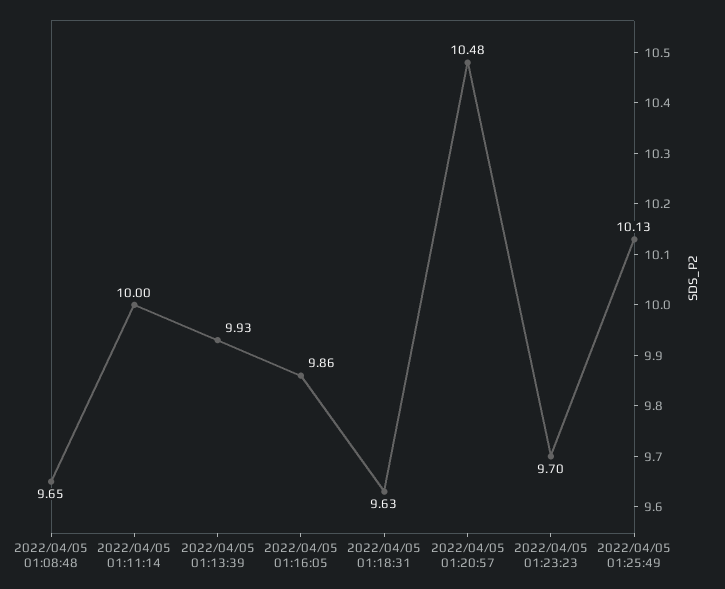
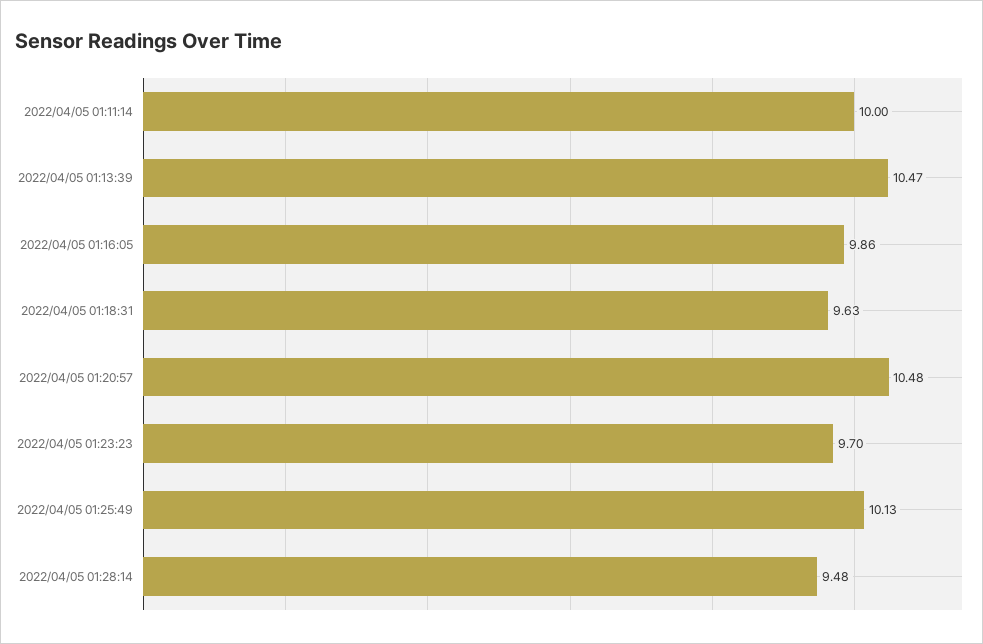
2022/04/05 01:08:48: 9.65 -> none
2022/04/05 01:13:39: 9.93 -> 10.47
2022/04/05 01:28:14: none -> 9.48

